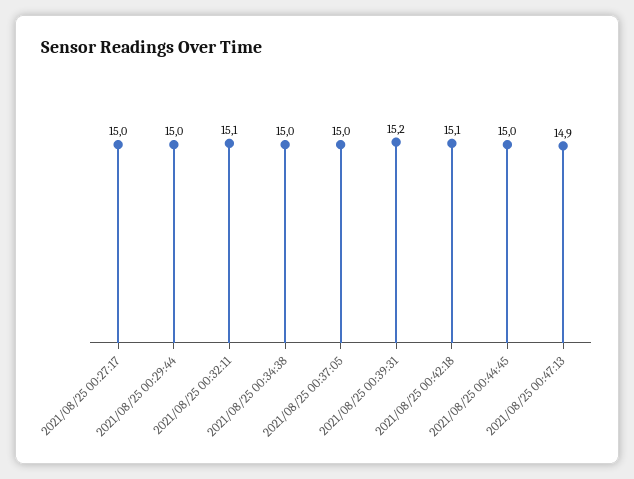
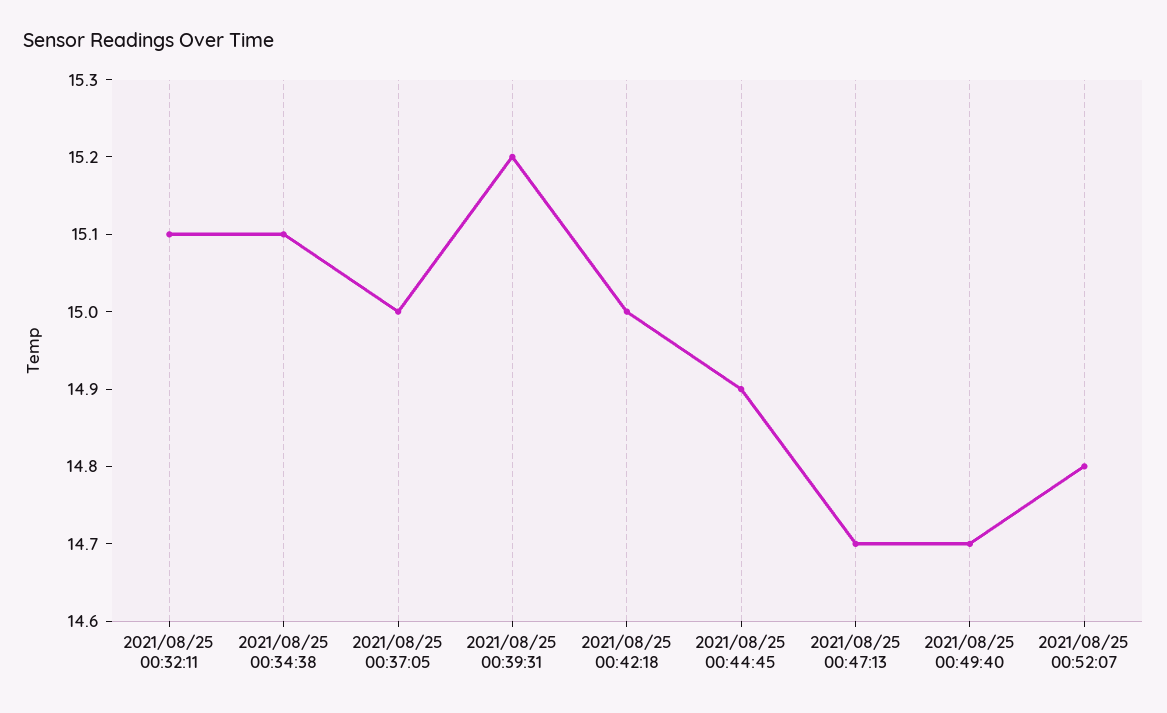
2021/08/25 00:27:17: 15 -> none
2021/08/25 00:29:44: 15 -> none
2021/08/25 00:34:38: 15 -> 15.1
2021/08/25 00:42:18: 15.1 -> 15
2021/08/25 00:44:45: 15 -> 14.9
2021/08/25 00:47:13: 14.9 -> 14.7
2021/08/25 00:49:40: none -> 14.7
2021/08/25 00:52:07: none -> 14.8

